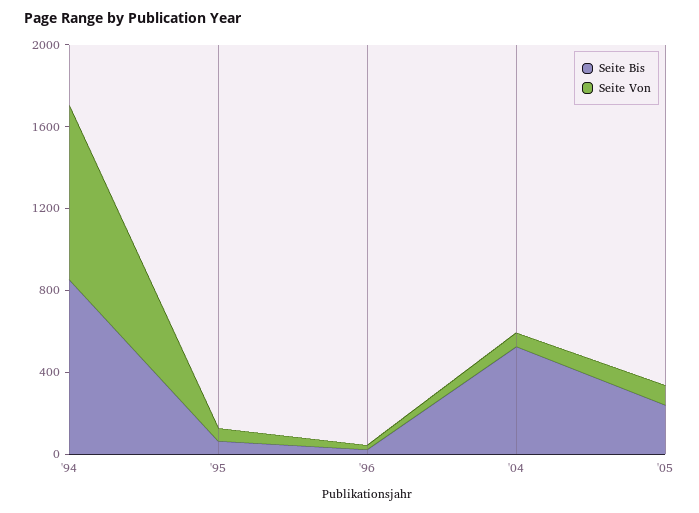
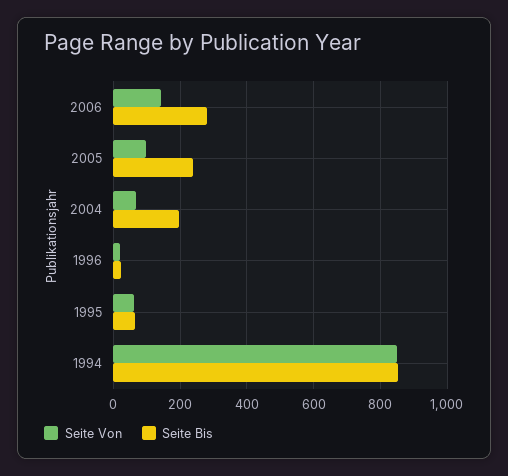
Seite Bis, '04: 500 -> 200
Seite Von, 2006: none -> 140
Seite Bis, 2006: none -> 280

